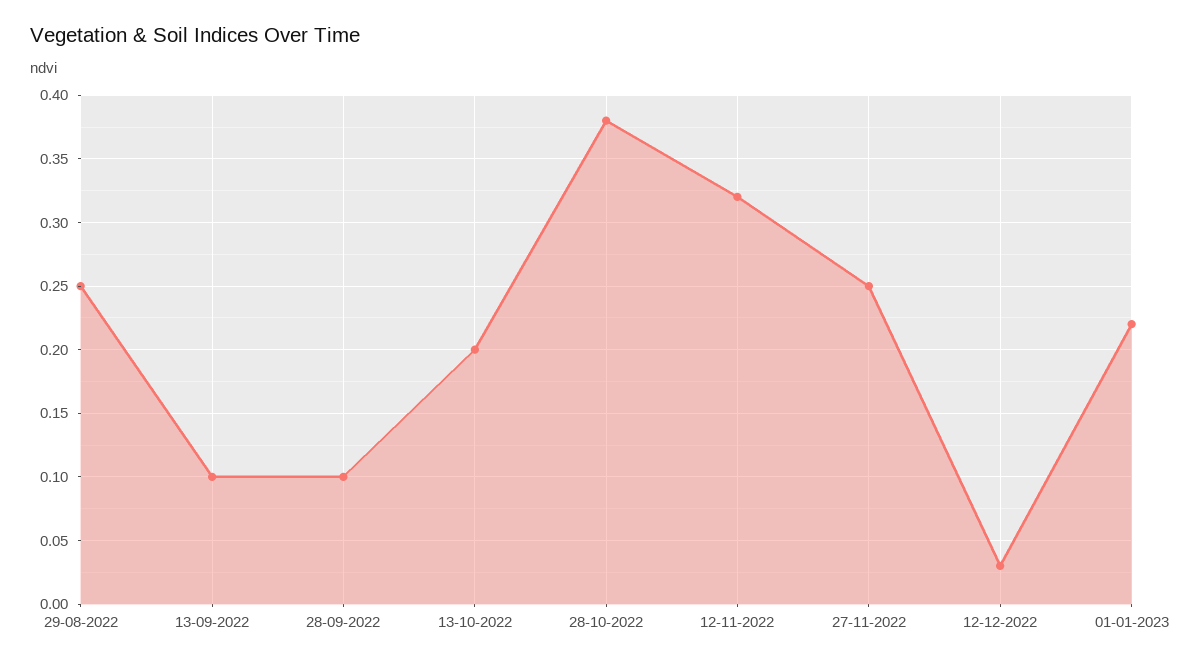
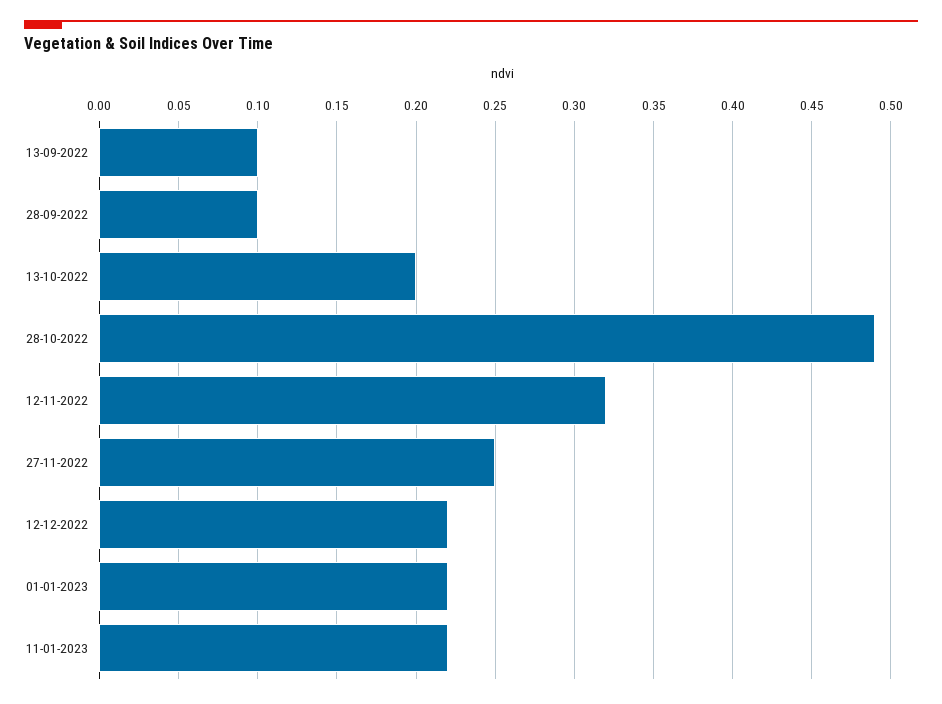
29-08-2022: 0.25 -> none
28-10-2022: 0.38 -> 0.49
12-12-2022: 0.03 -> 0.22
11-01-2023: none -> 0.22

